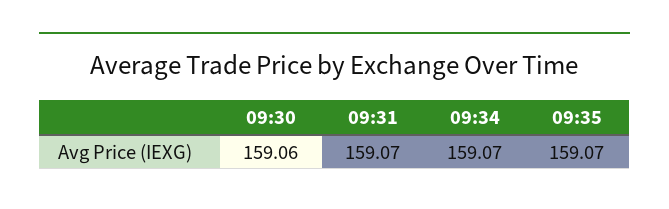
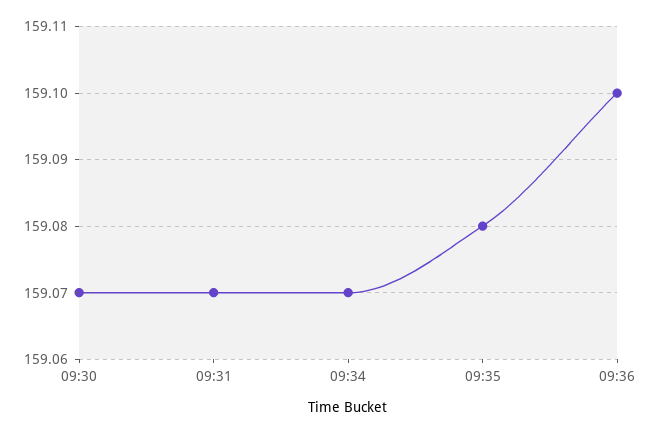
09:30: 159.06 -> 159.07
09:35: 159.07 -> 159.08
09:36: none -> 159.1

